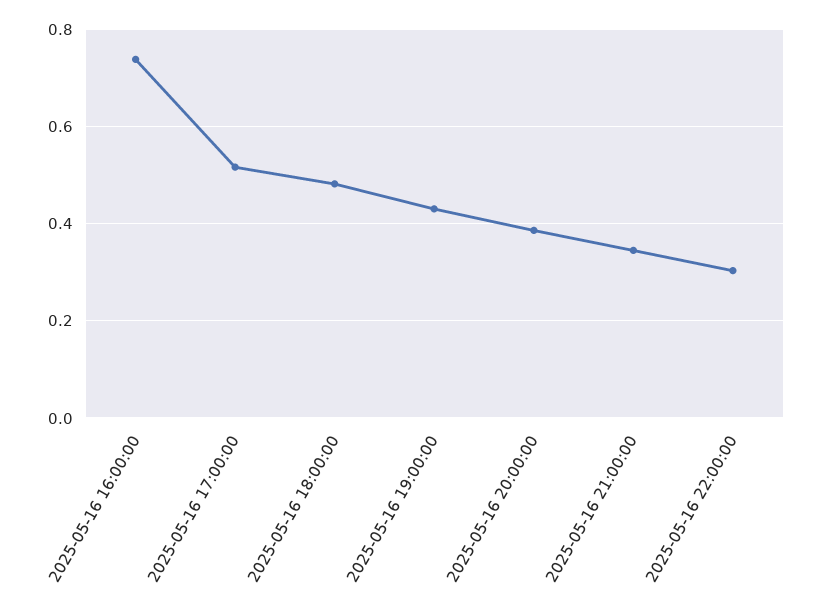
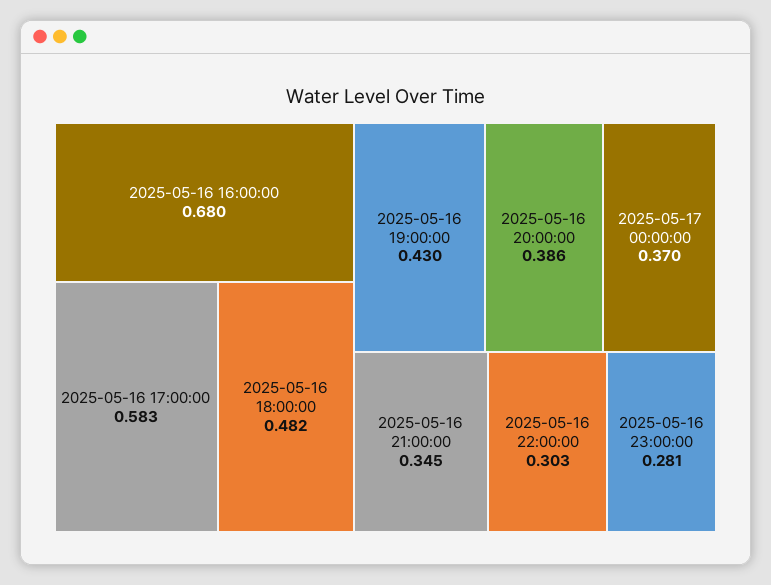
2025-05-16 16:00:00: 0.74 -> 0.68
2025-05-16 17:00:00: 0.52 -> 0.583
2025-05-17 00:00:00: none -> 0.37
2025-05-16 23:00:00: none -> 0.281

